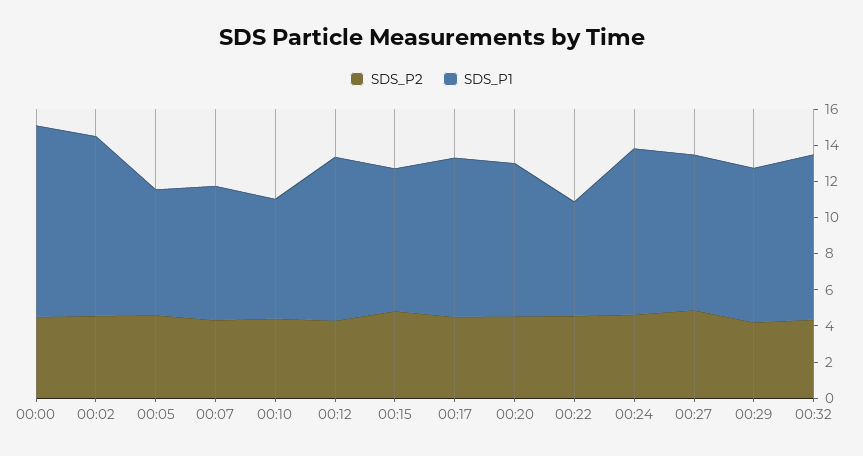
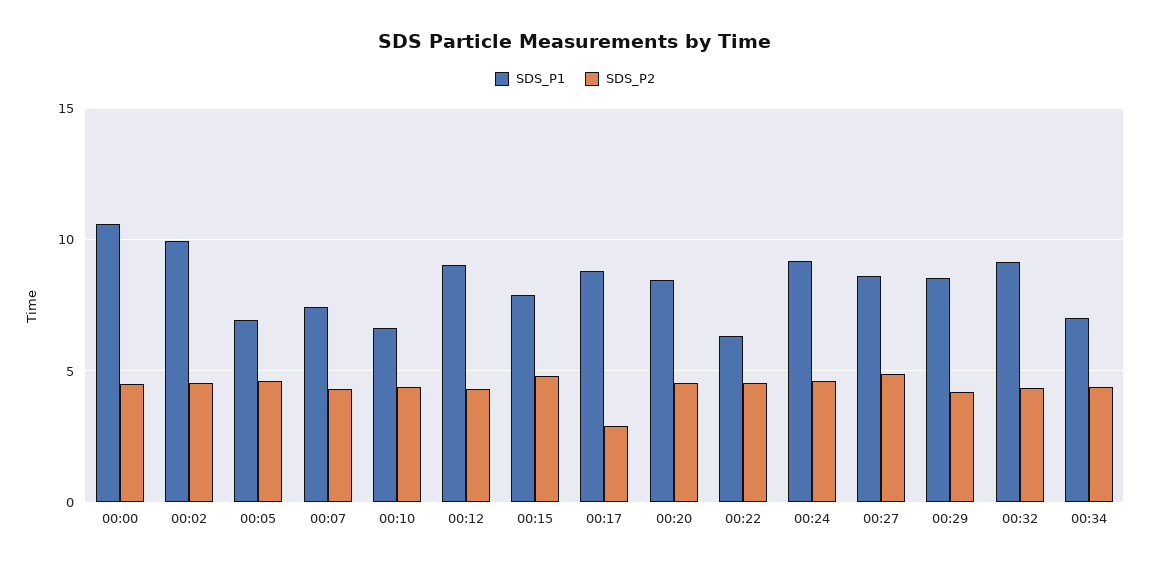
SDS_P2, 00:17: 4.5 -> 3
SDS_P1, 00:34: none -> 7
SDS_P2, 00:34: none -> 4.5

